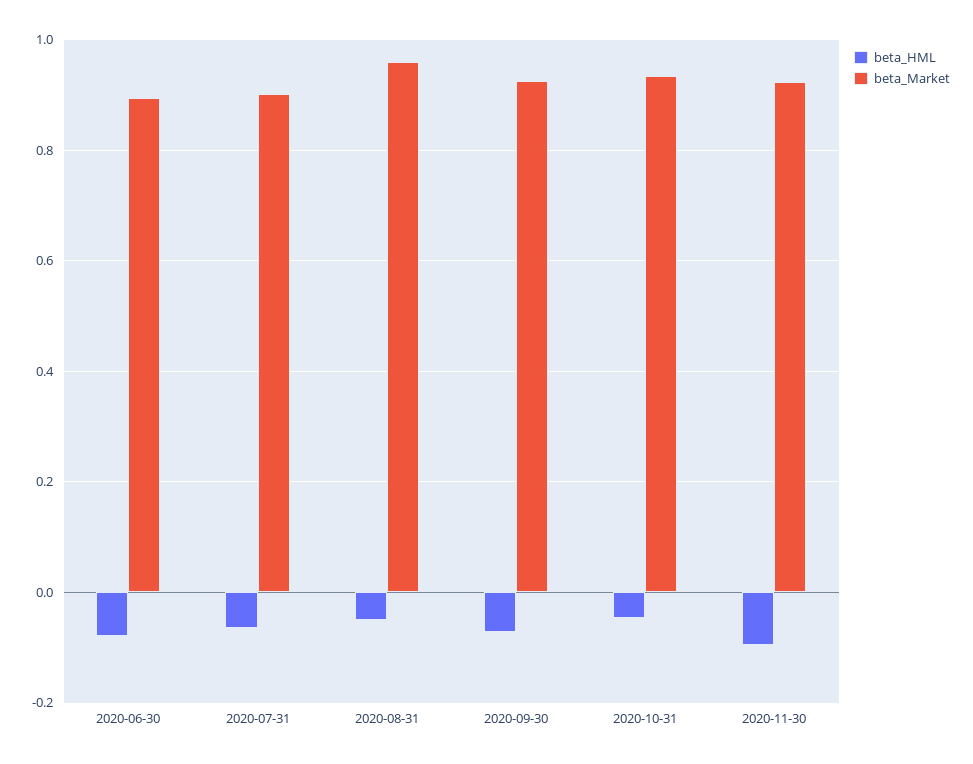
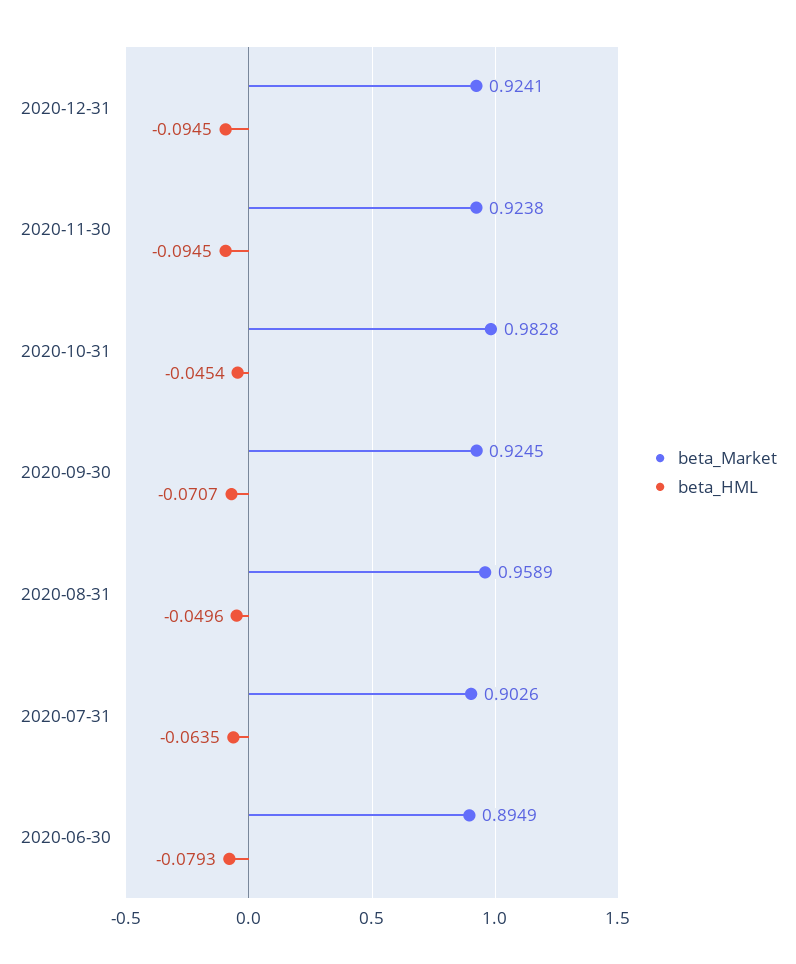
beta_Market, 2020-10-31: 0.94 -> 0.9828
beta_Market, 2020-12-31: none -> 0.9241
beta_HML, 2020-12-31: none -> -0.0945

